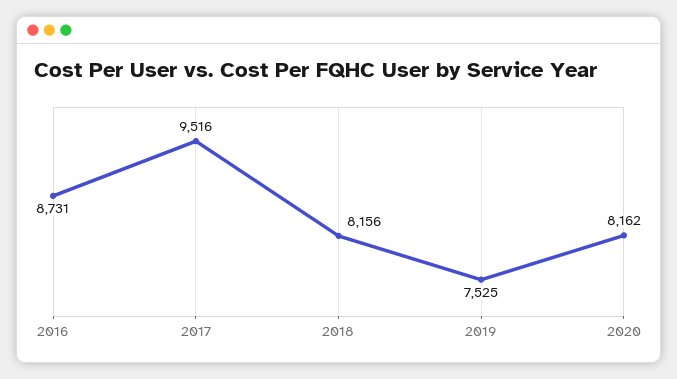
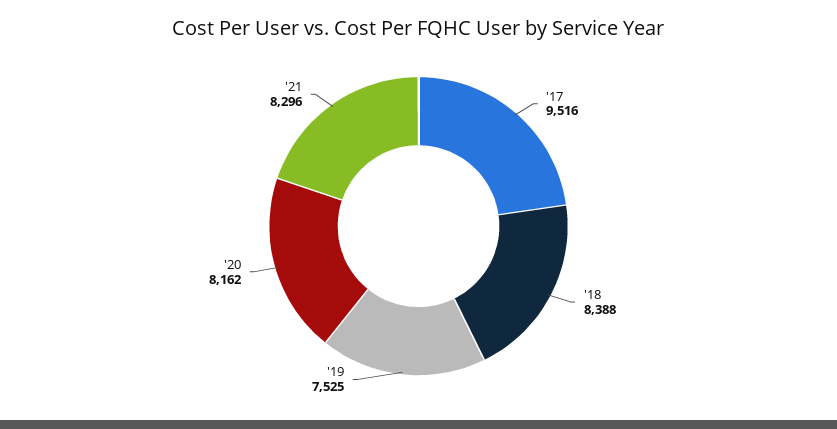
2016: 8731 -> none
2018: 8156 -> 8388
'21: none -> 8296

